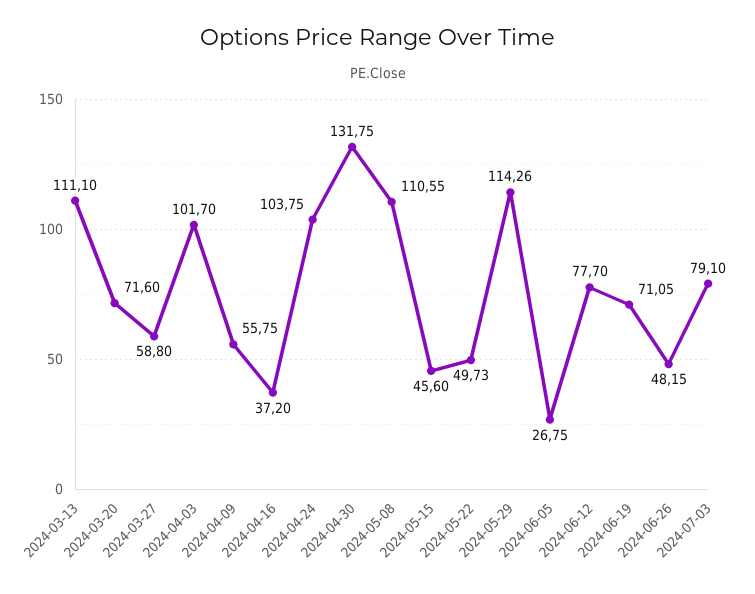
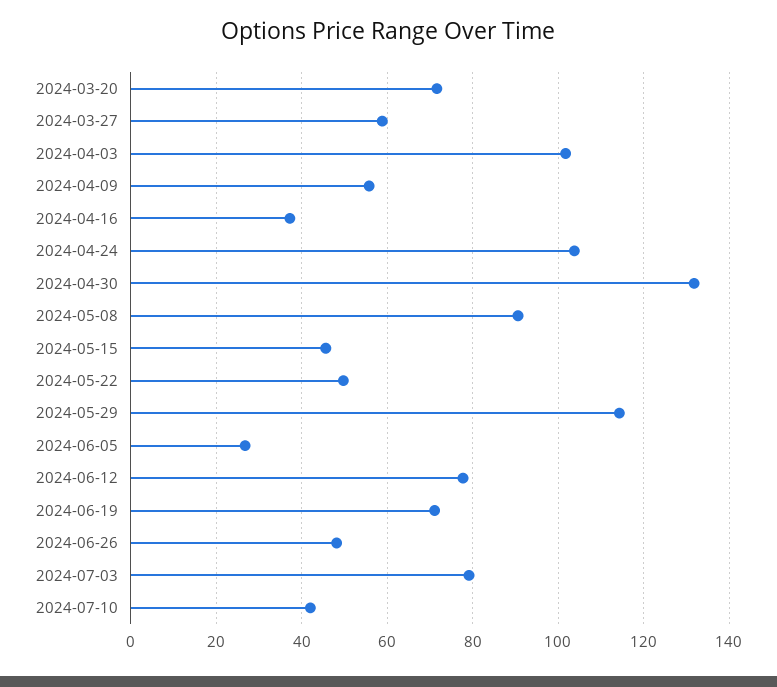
2024-03-13: 111.1 -> none
2024-05-08: 110.55 -> 90
2024-07-10: none -> 42

